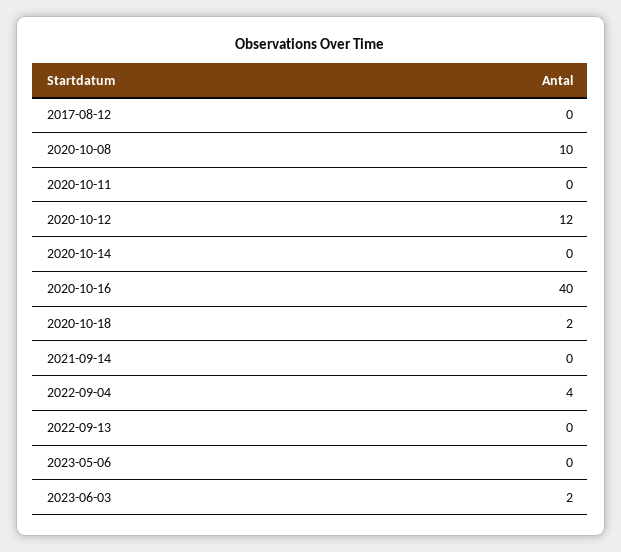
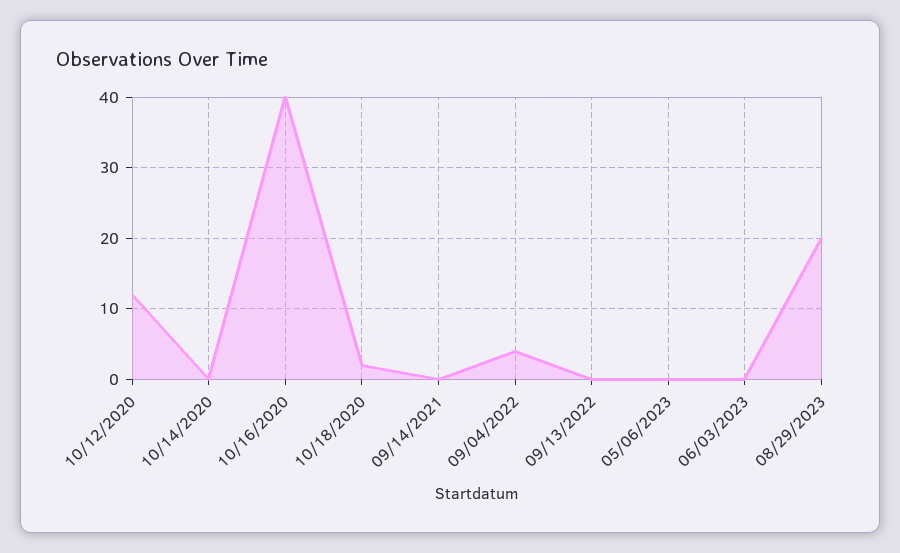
2017-08-12: 0 -> none
2020-10-08: 10 -> none
2020-10-11: 0 -> none
2023-06-03: 2 -> 0
08/29/2023: none -> 20

